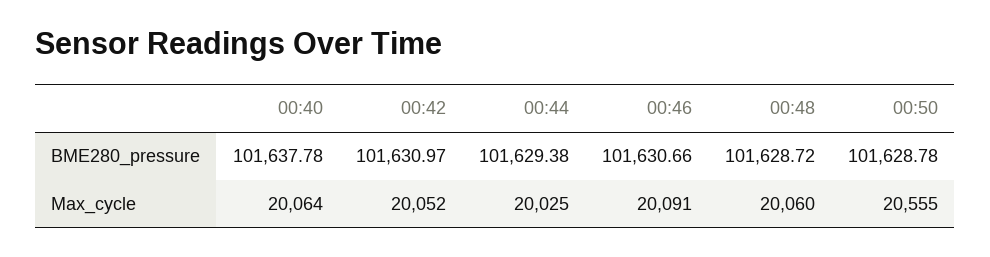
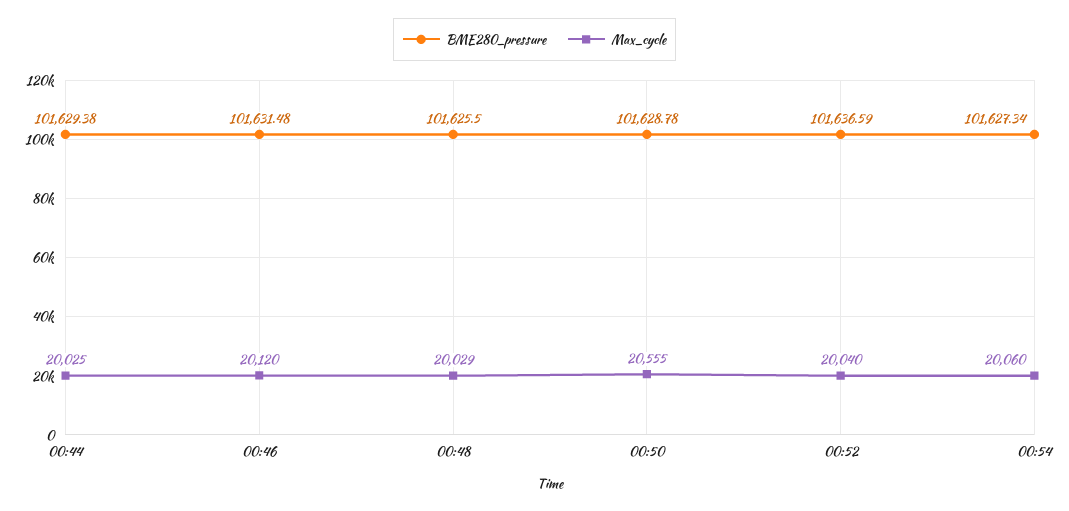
BME280_pressure, 00:40: 101637.78 -> none
BME280_pressure, 00:42: 101630.97 -> none
BME280_pressure, 00:46: 101630.66 -> 101631.48
BME280_pressure, 00:48: 101628.72 -> 101625.5
Max_cycle, 00:40: 20064 -> none
Max_cycle, 00:42: 20052 -> none
Max_cycle, 00:46: 20091 -> 20120
Max_cycle, 00:48: 20060 -> 20029
BME280_pressure, 00:52: none -> 101636.59
Max_cycle, 00:52: none -> 20040
BME280_pressure, 00:54: none -> 101627.34
Max_cycle, 00:54: none -> 20060

